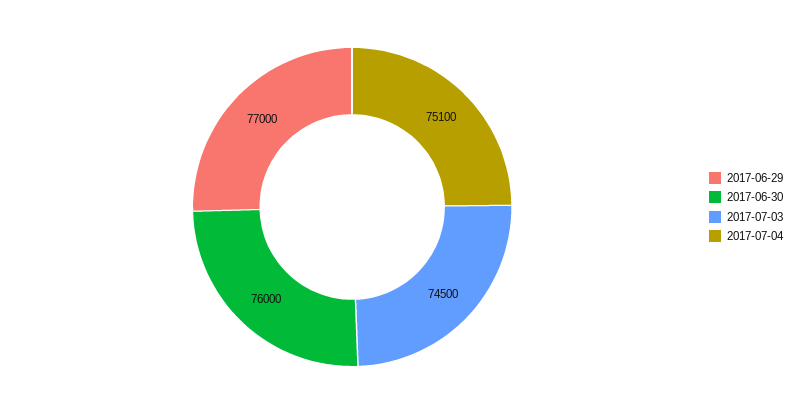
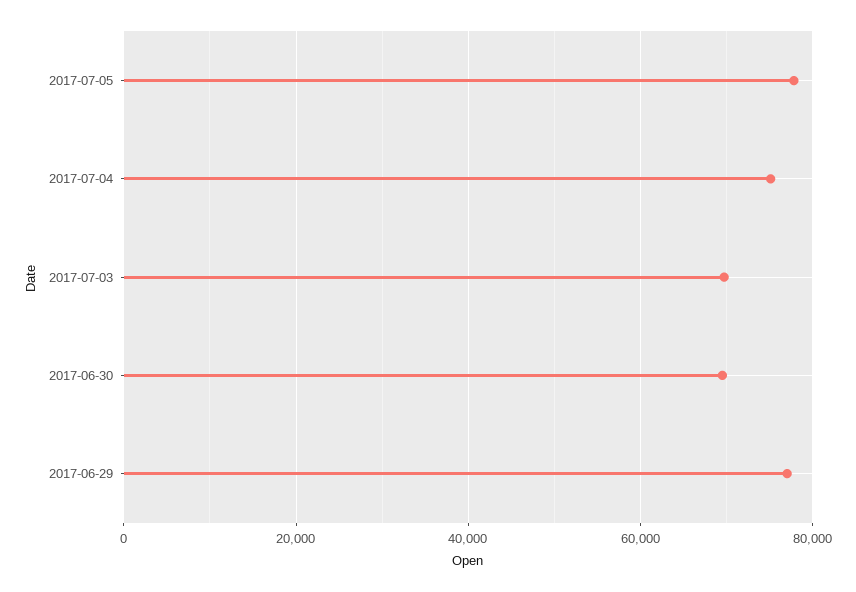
2017-06-30: 76000 -> 70000
2017-07-03: 74500 -> 70000
2017-07-05: none -> 78000

